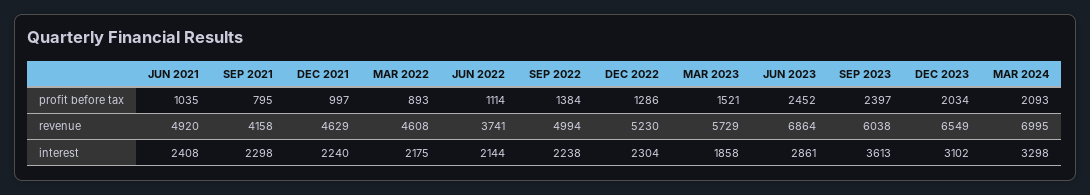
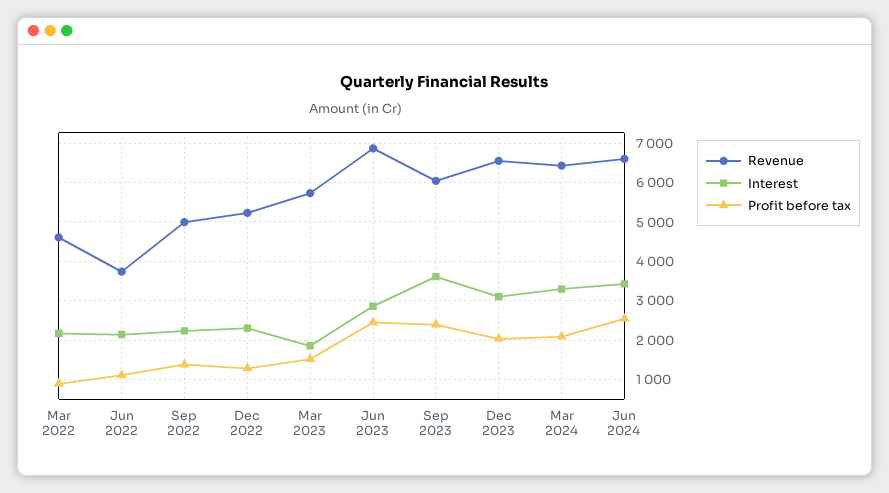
profit before tax, JUN 2021: 1035 -> none
profit before tax, SEP 2021: 795 -> none
profit before tax, DEC 2021: 997 -> none
revenue, JUN 2021: 4920 -> none
revenue, SEP 2021: 4158 -> none
revenue, DEC 2021: 4629 -> none
revenue, MAR 2024: 6995 -> 6400
interest, JUN 2021: 2408 -> none
interest, SEP 2021: 2298 -> none
interest, DEC 2021: 2240 -> none
revenue, Jun 2024: none -> 6600
interest, Jun 2024: none -> 3400
profit before tax, Jun 2024: none -> 2600

